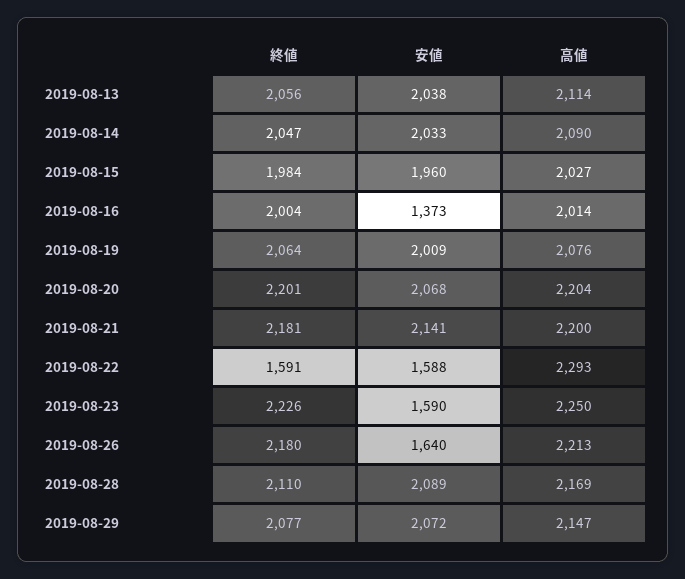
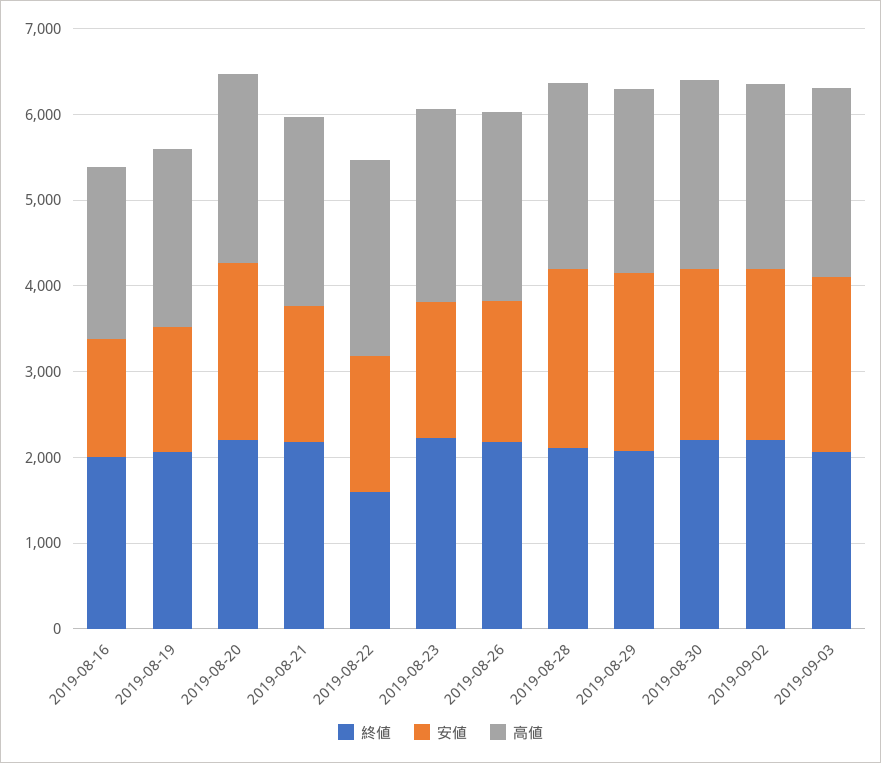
終値, 2019-08-13: 2056 -> none
安値, 2019-08-13: 2038 -> none
高値, 2019-08-13: 2114 -> none
終値, 2019-08-14: 2047 -> none
安値, 2019-08-14: 2033 -> none
高値, 2019-08-14: 2090 -> none
終値, 2019-08-15: 1984 -> none
安値, 2019-08-15: 1960 -> none
高値, 2019-08-15: 2027 -> none
安値, 2019-08-19: 2009 -> 1400
安値, 2019-08-21: 2141 -> 1600
終値, 2019-08-30: none -> 2200
安値, 2019-08-30: none -> 2000
高値, 2019-08-30: none -> 2200
終値, 2019-09-02: none -> 2200
安値, 2019-09-02: none -> 2000
高値, 2019-09-02: none -> 2200
終値, 2019-09-03: none -> 2000
安値, 2019-09-03: none -> 2000
高値, 2019-09-03: none -> 2200

